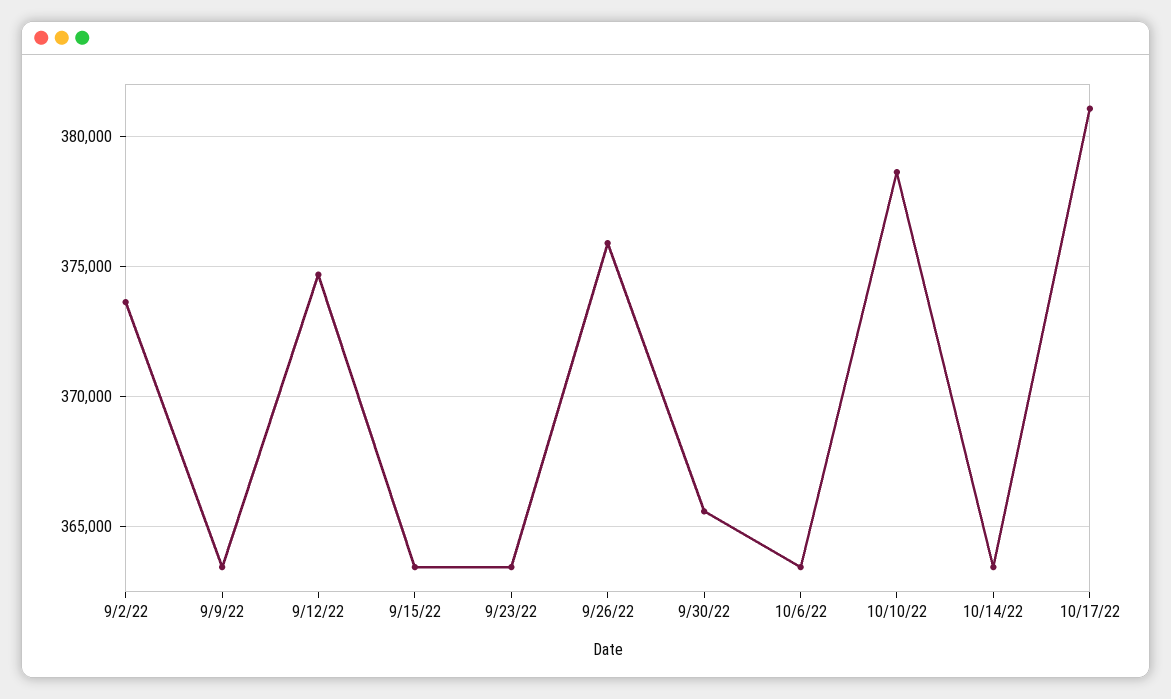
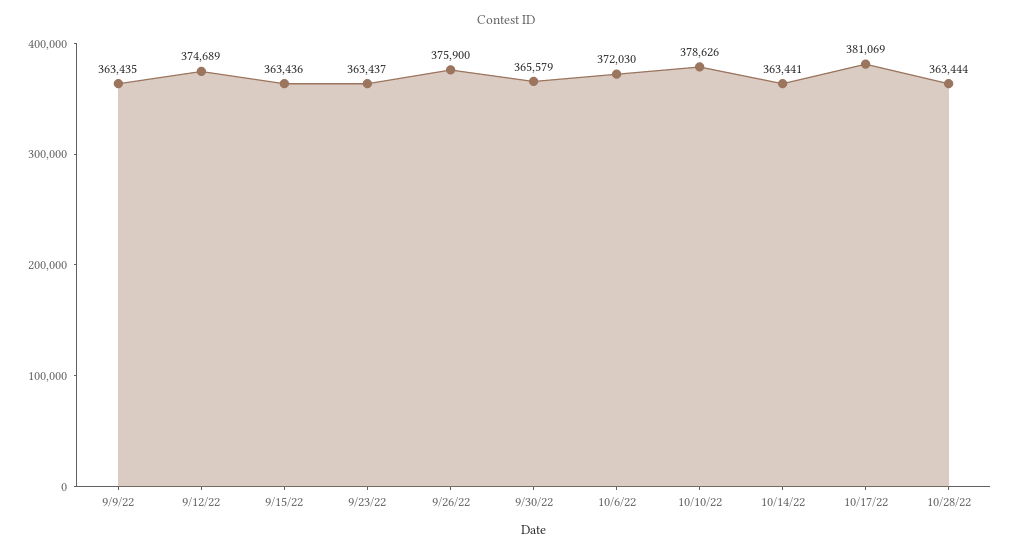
9/2/22: 373500 -> none
10/6/22: 363500 -> 372030
10/28/22: none -> 363444

